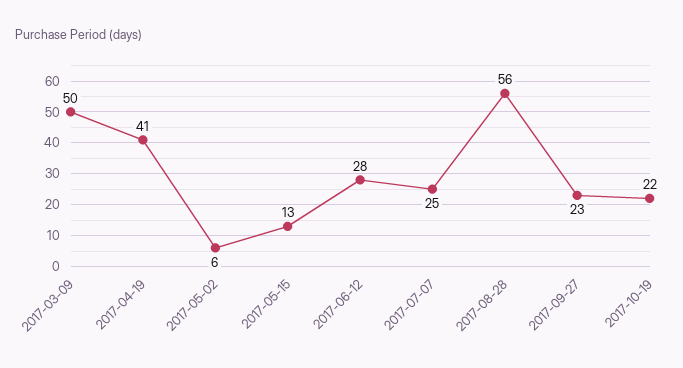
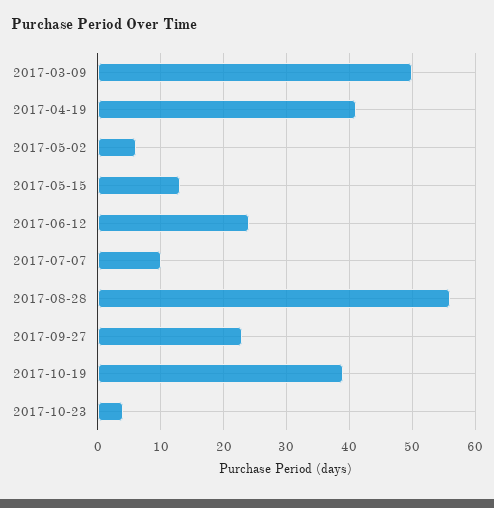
2017-06-12: 28 -> 24
2017-07-07: 25 -> 10
2017-10-19: 22 -> 39
2017-10-23: none -> 4

